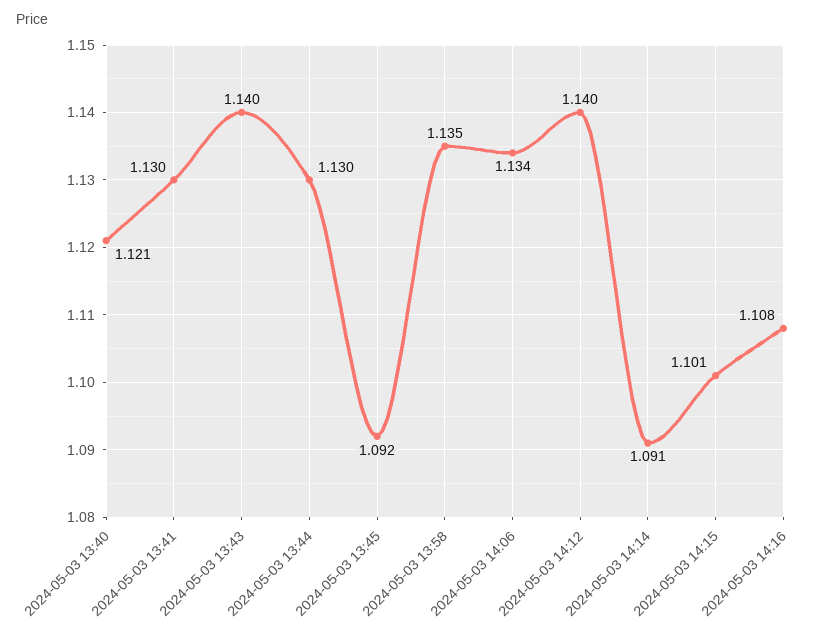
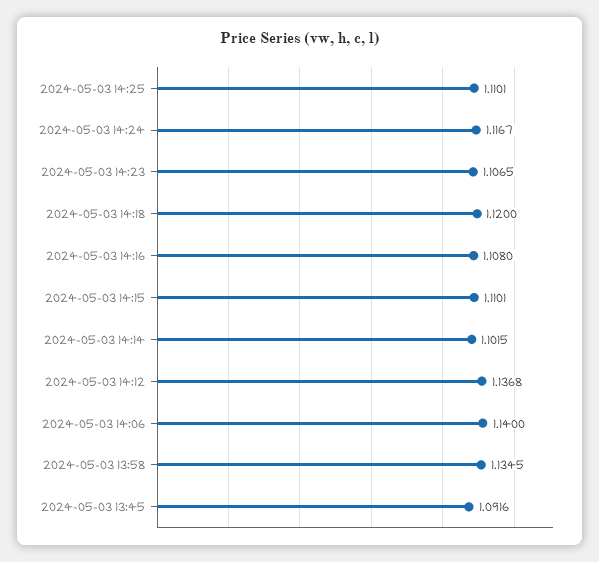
2024-05-03 13:40: 1.121 -> none
2024-05-03 13:41: 1.13 -> none
2024-05-03 13:43: 1.14 -> none
2024-05-03 13:44: 1.13 -> none
2024-05-03 14:06: 1.134 -> 1.14
2024-05-03 14:12: 1.14 -> 1.1368
2024-05-03 14:14: 1.091 -> 1.1015
2024-05-03 14:15: 1.101 -> 1.1101
2024-05-03 14:25: none -> 1.1101
2024-05-03 14:24: none -> 1.1167
2024-05-03 14:23: none -> 1.1065
2024-05-03 14:18: none -> 1.12

